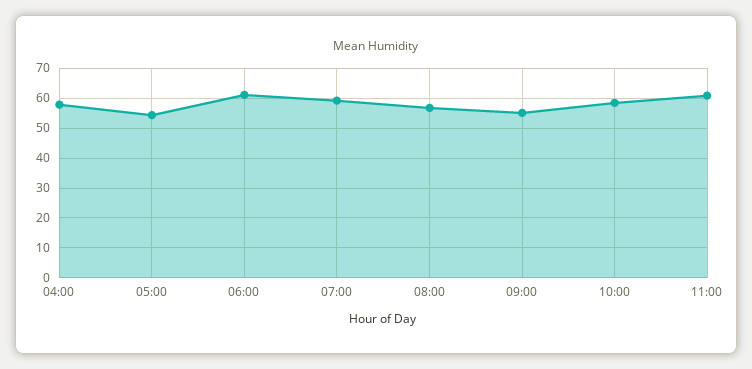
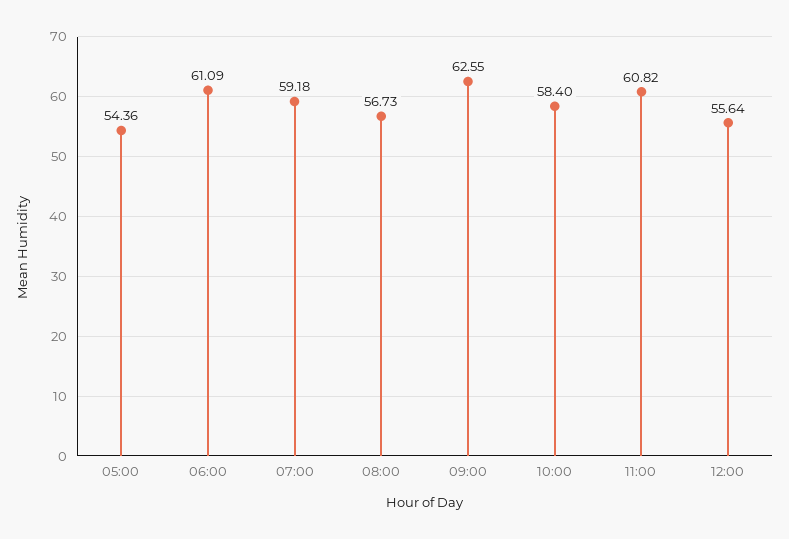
04:00: 57.5 -> none
09:00: 55 -> 62.55
12:00: none -> 55.64

